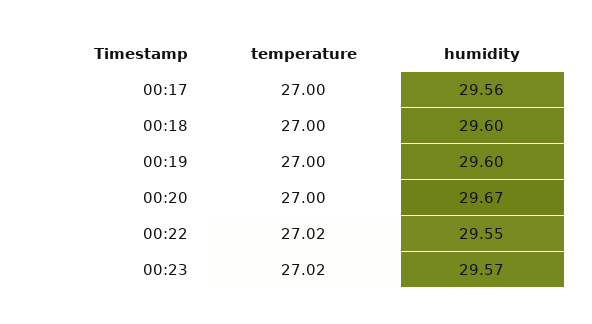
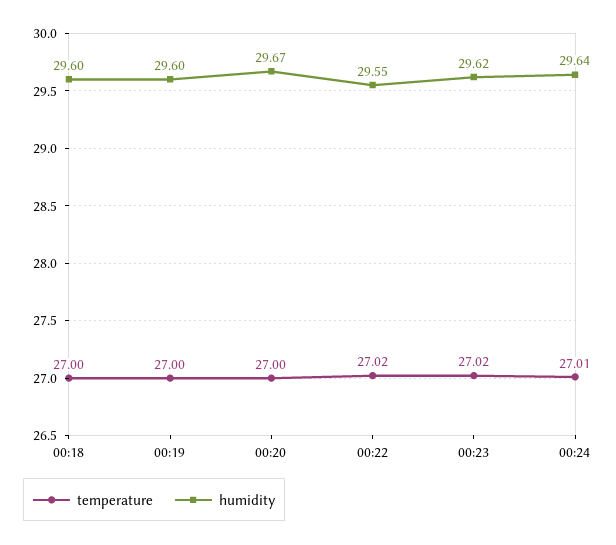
temperature, 00:17: 27 -> none
humidity, 00:17: 29.56 -> none
humidity, 00:23: 29.57 -> 29.62
temperature, 00:24: none -> 27.01
humidity, 00:24: none -> 29.64

